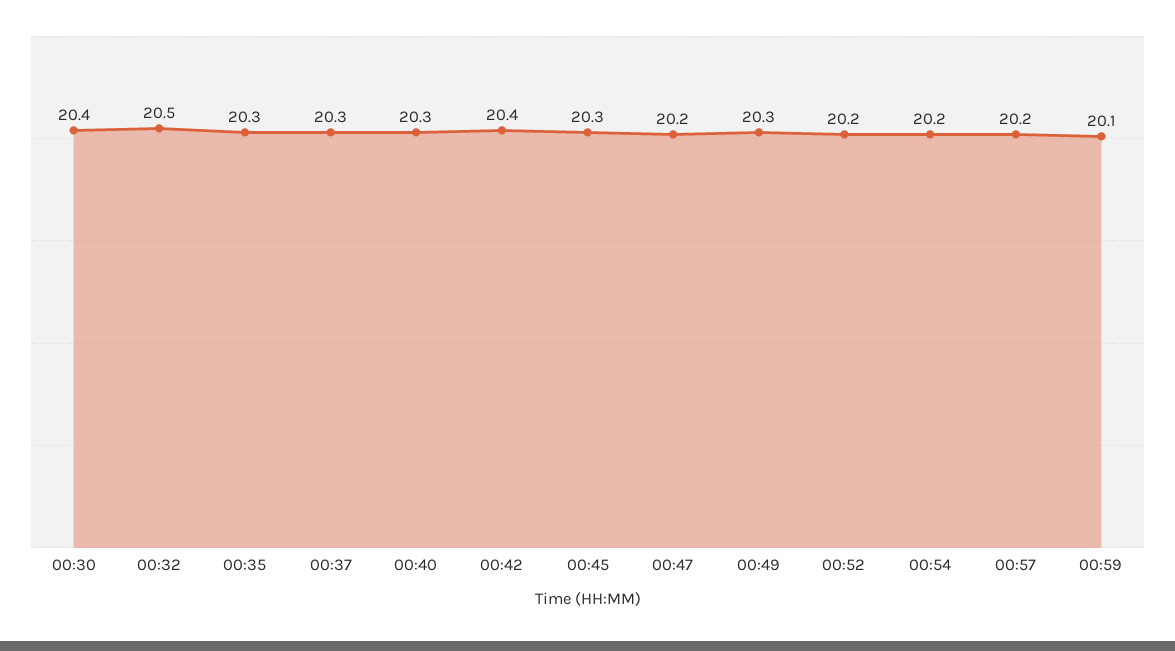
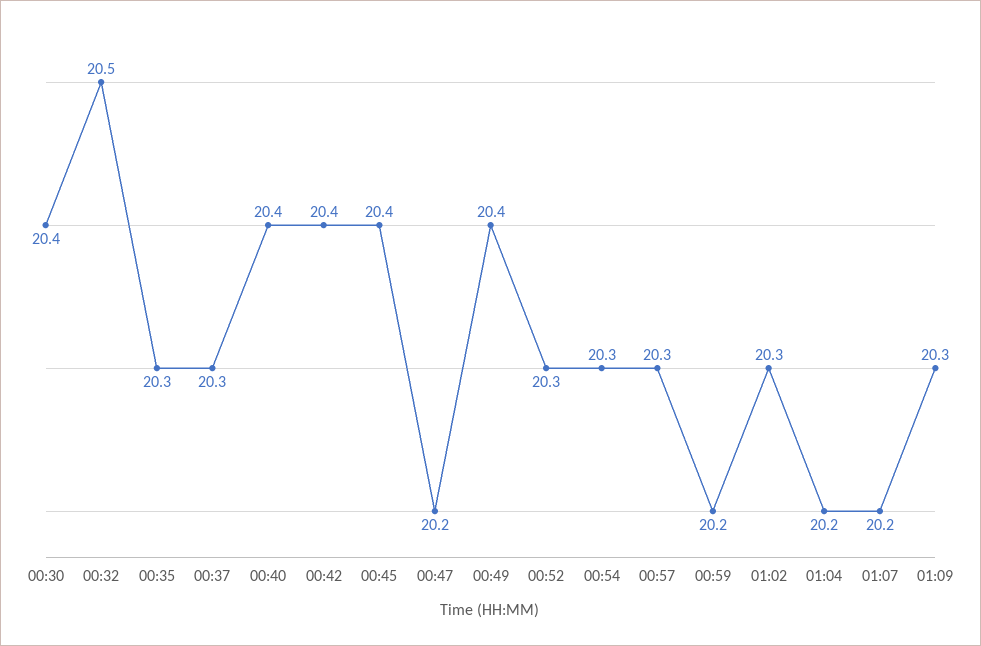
00:40: 20.3 -> 20.4
00:45: 20.3 -> 20.4
00:49: 20.3 -> 20.4
00:52: 20.2 -> 20.3
00:54: 20.2 -> 20.3
00:57: 20.2 -> 20.3
00:59: 20.1 -> 20.2
01:02: none -> 20.3
01:04: none -> 20.2
01:07: none -> 20.2
01:09: none -> 20.3

